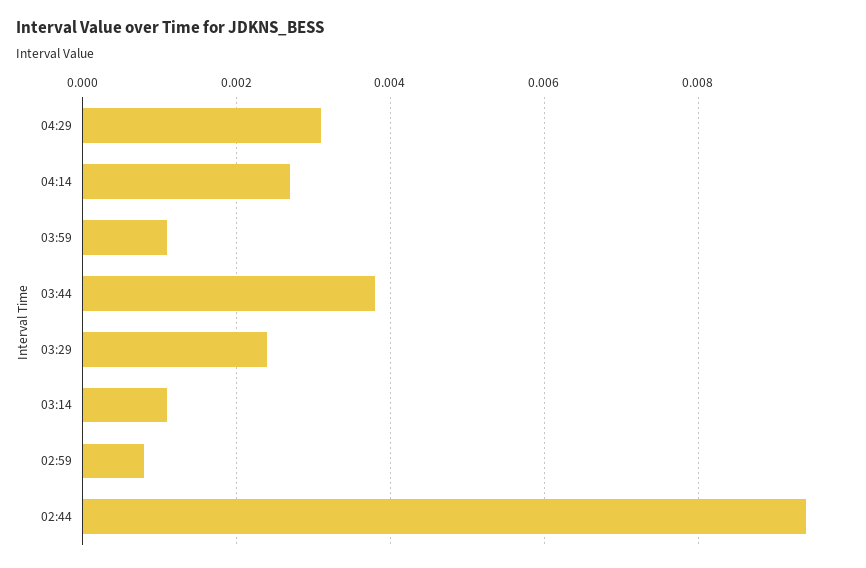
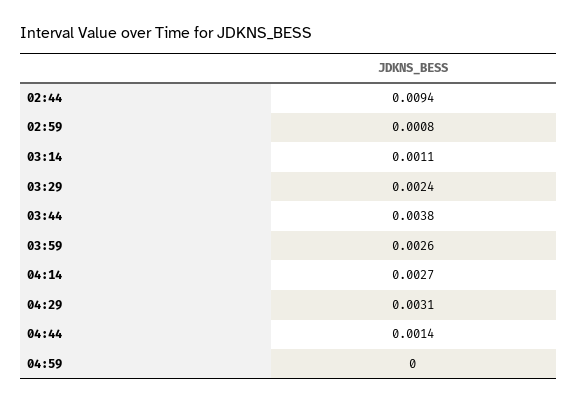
03:59: 0.001 -> 0.0026
04:44: none -> 0.0014
04:59: none -> 0

